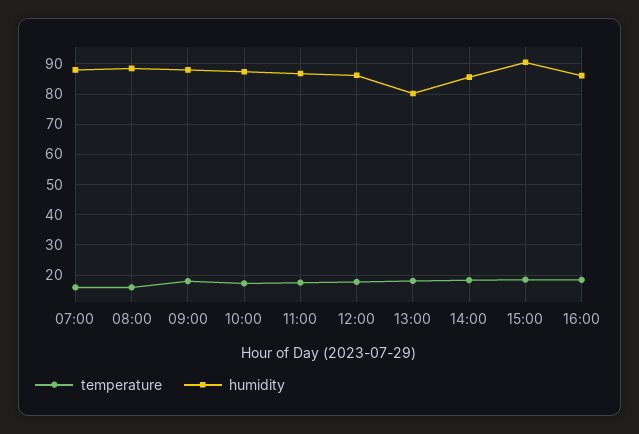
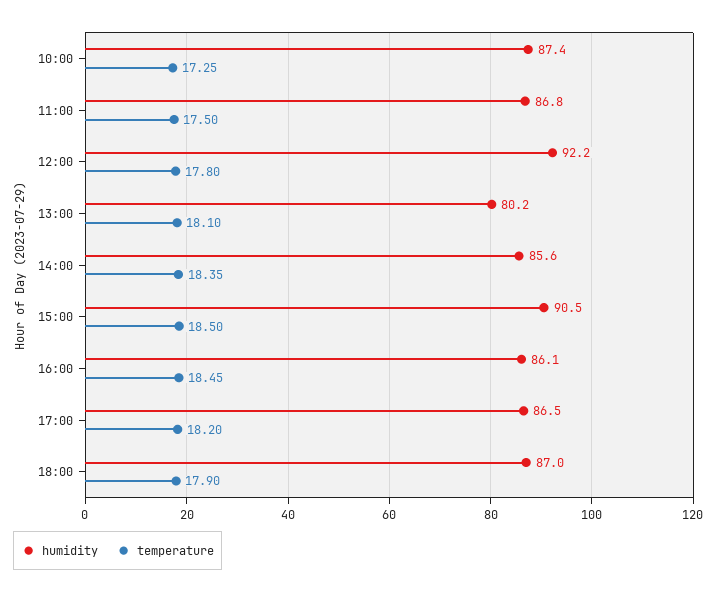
temperature, 07:00: 16 -> none
humidity, 07:00: 88 -> none
temperature, 08:00: 16 -> none
humidity, 08:00: 88 -> none
temperature, 09:00: 18 -> none
humidity, 09:00: 88 -> none
humidity, 12:00: 86 -> 92.2
humidity, 17:00: none -> 86.5
temperature, 17:00: none -> 18.2
humidity, 18:00: none -> 87
temperature, 18:00: none -> 17.9

